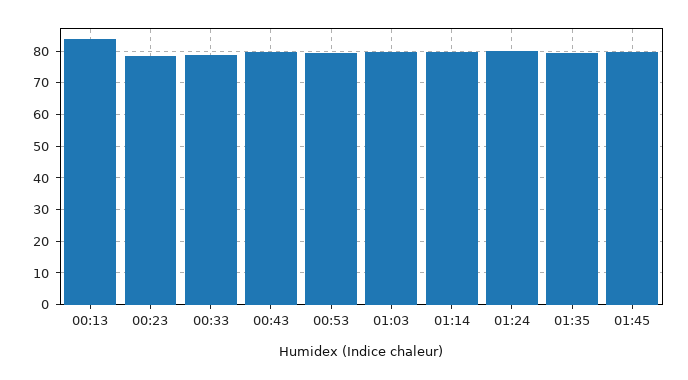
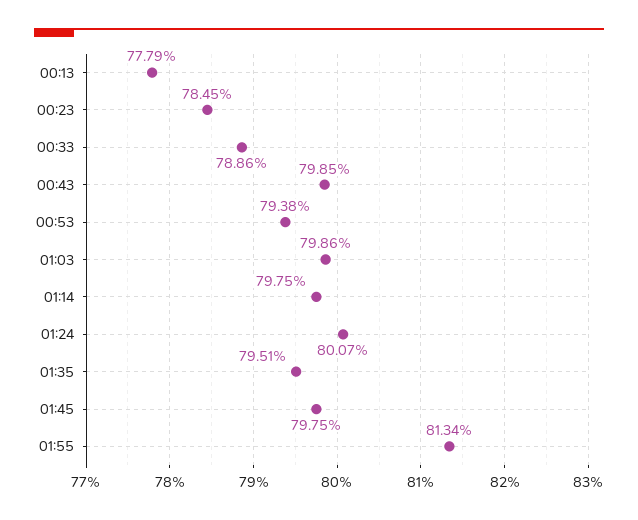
00:13: 84 -> 77.79
01:55: none -> 81.34

